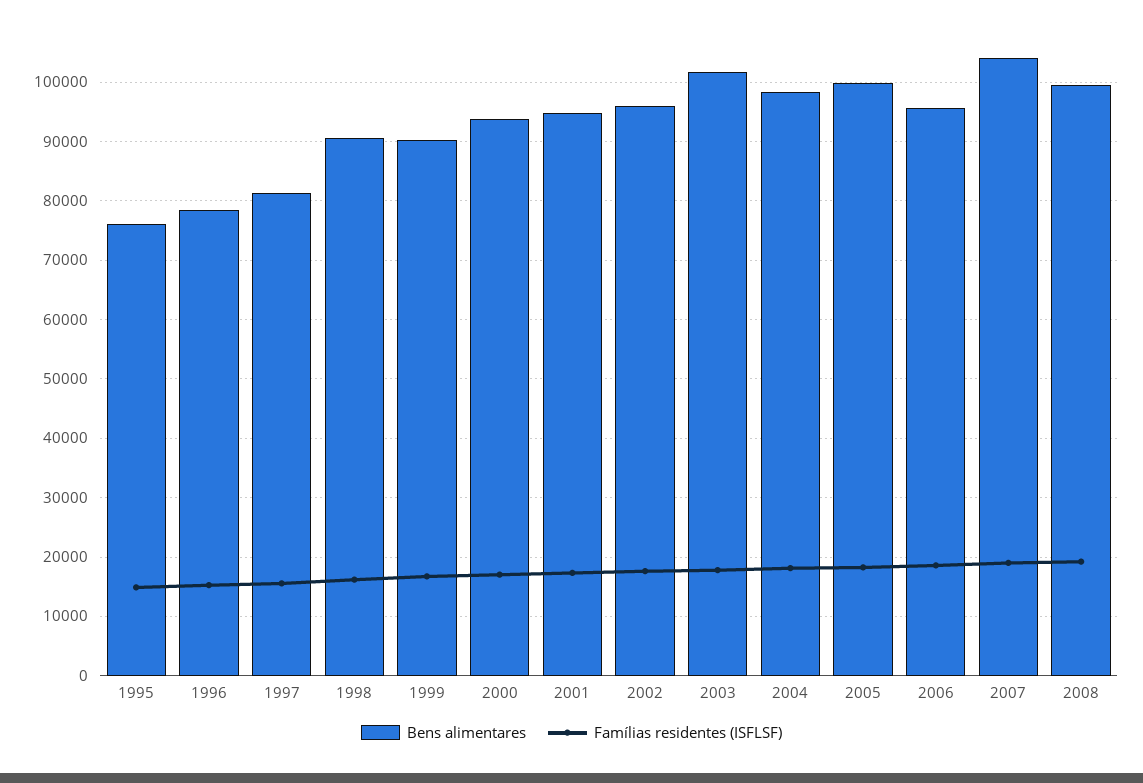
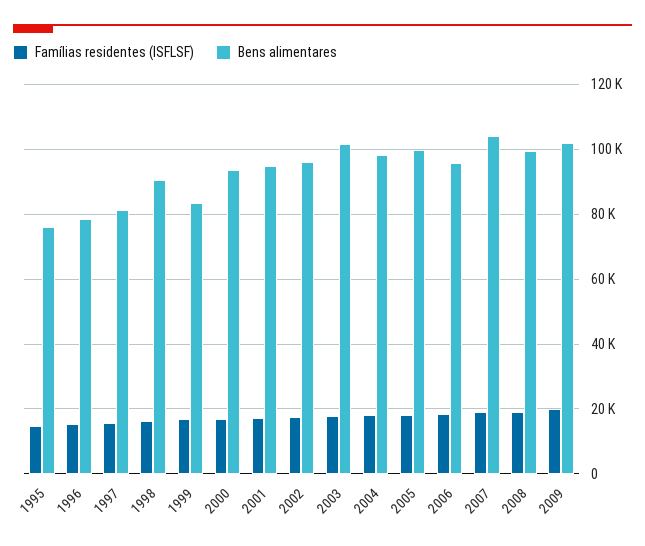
Bens alimentares, 1999: 90000 -> 84000
Famílias residentes (ISFLSF), 2009: none -> 20000
Bens alimentares, 2009: none -> 102000

